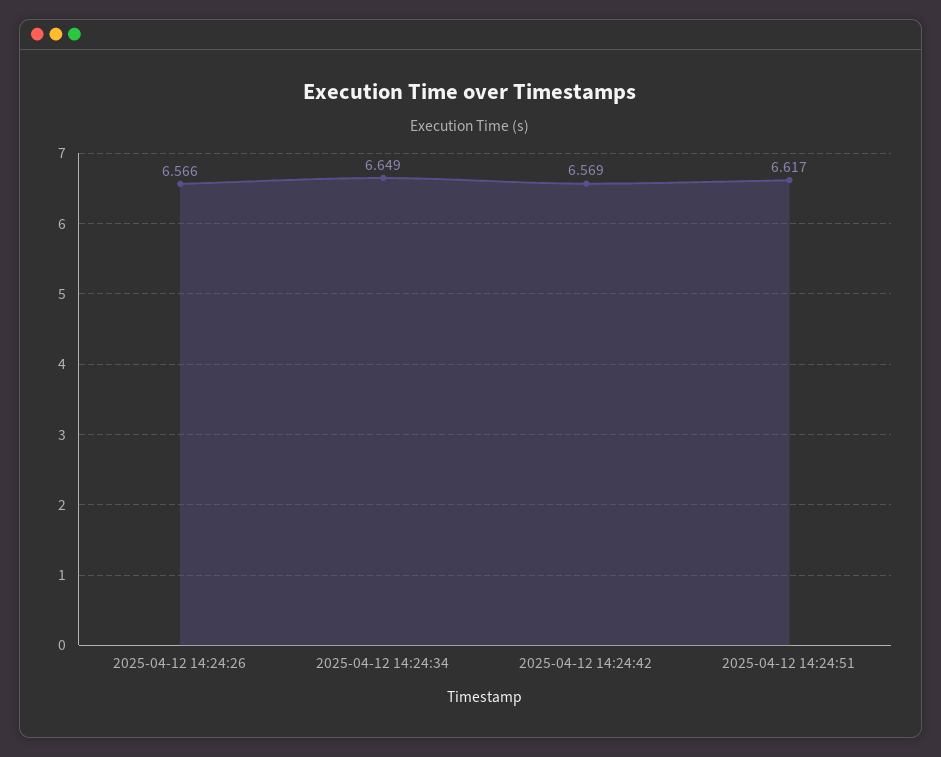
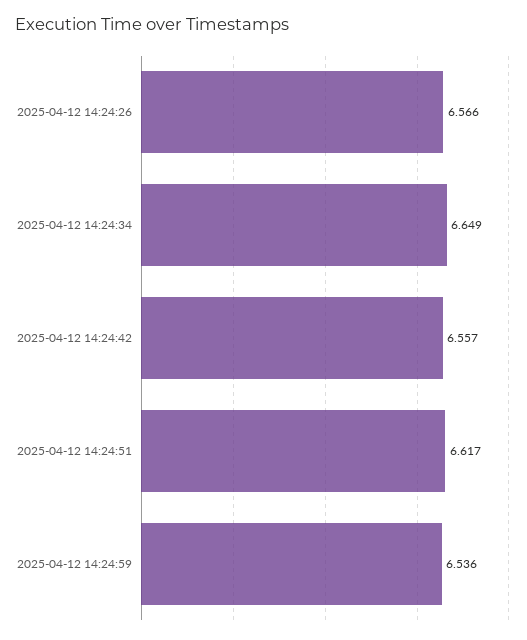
2025-04-12 14:24:42: 6.569 -> 6.557
2025-04-12 14:24:59: none -> 6.536

